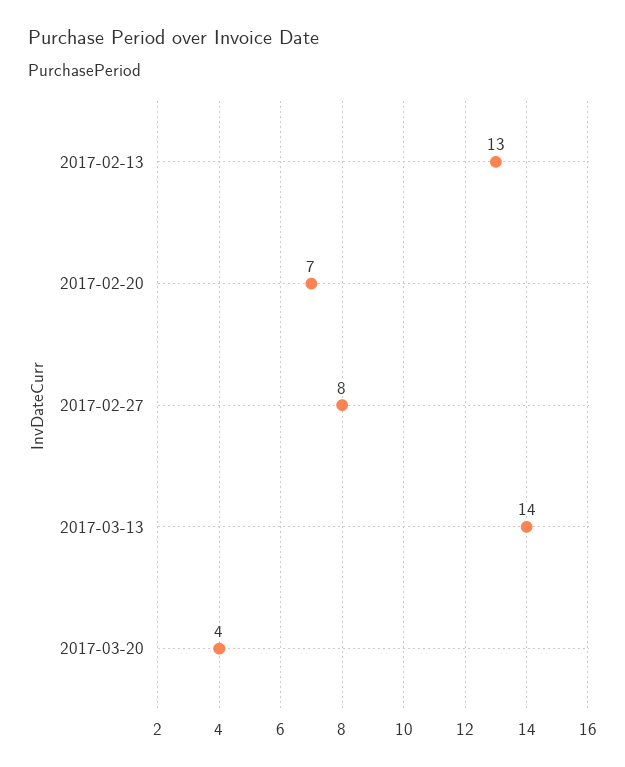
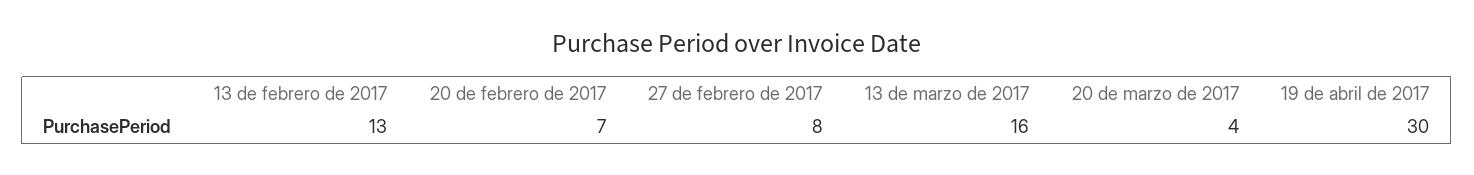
2017-03-13: 14 -> 16
19 de abril de 2017: none -> 30

